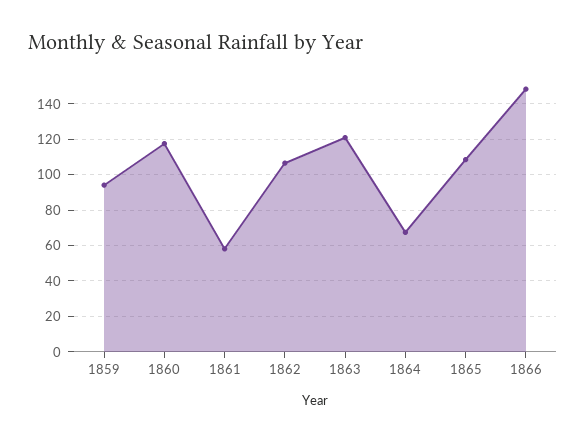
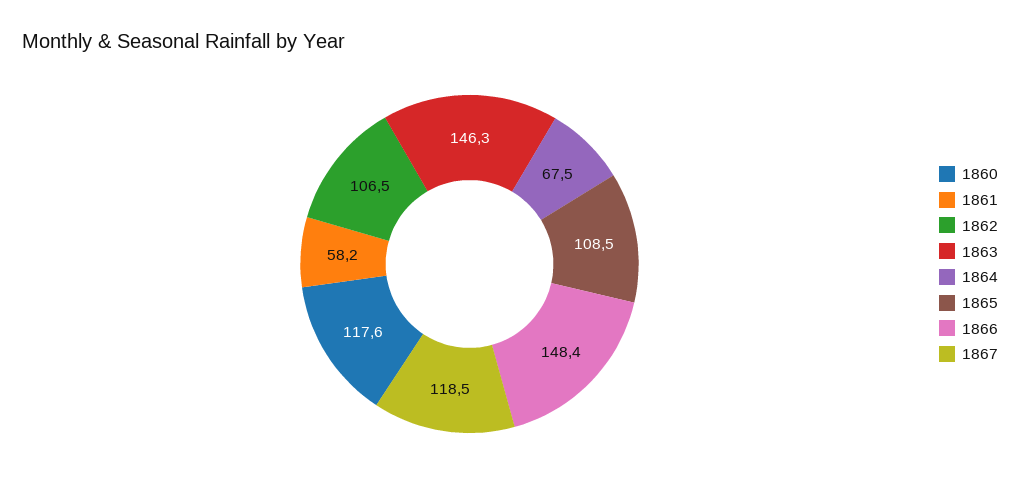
1859: 95 -> none
1863: 120 -> 146.3
1867: none -> 118.5

